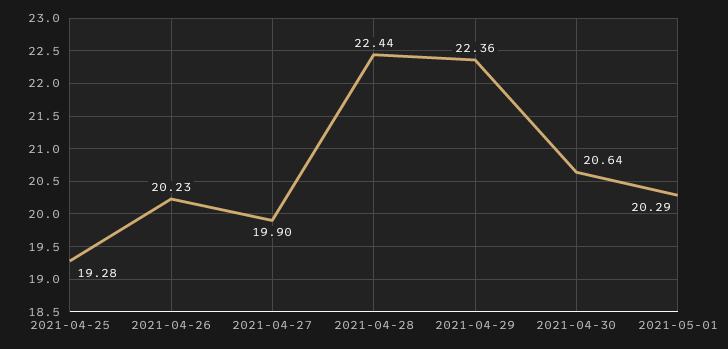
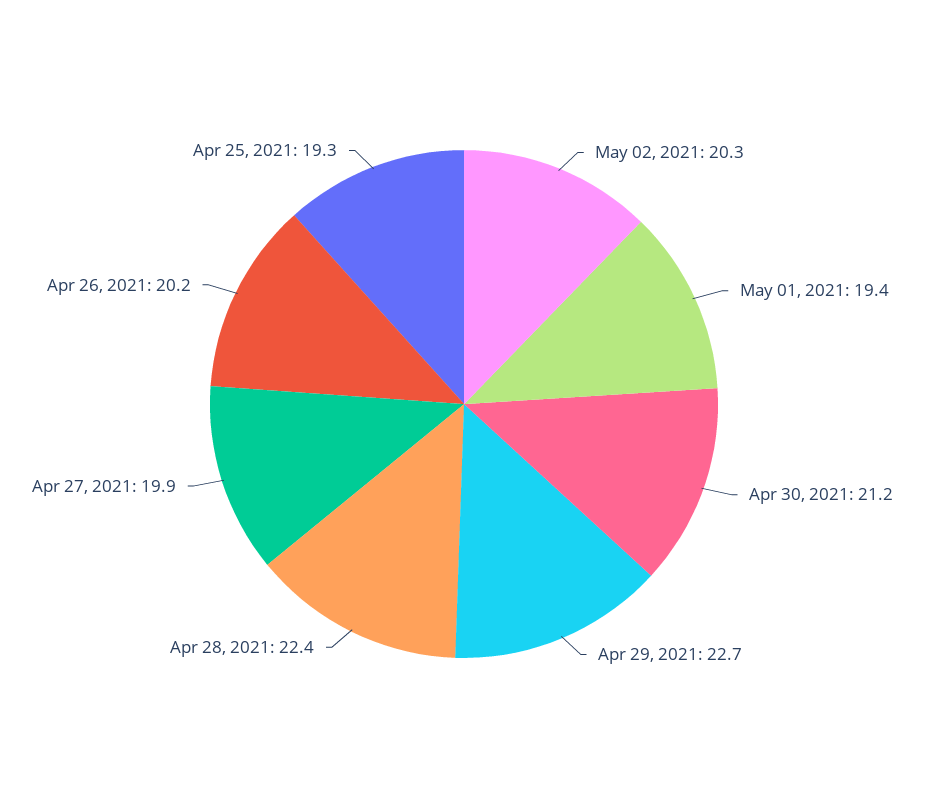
2021-04-29: 22.36 -> 22.7
2021-04-30: 20.64 -> 21.2
2021-05-01: 20.29 -> 19.4
May 02, 2021: none -> 20.3

